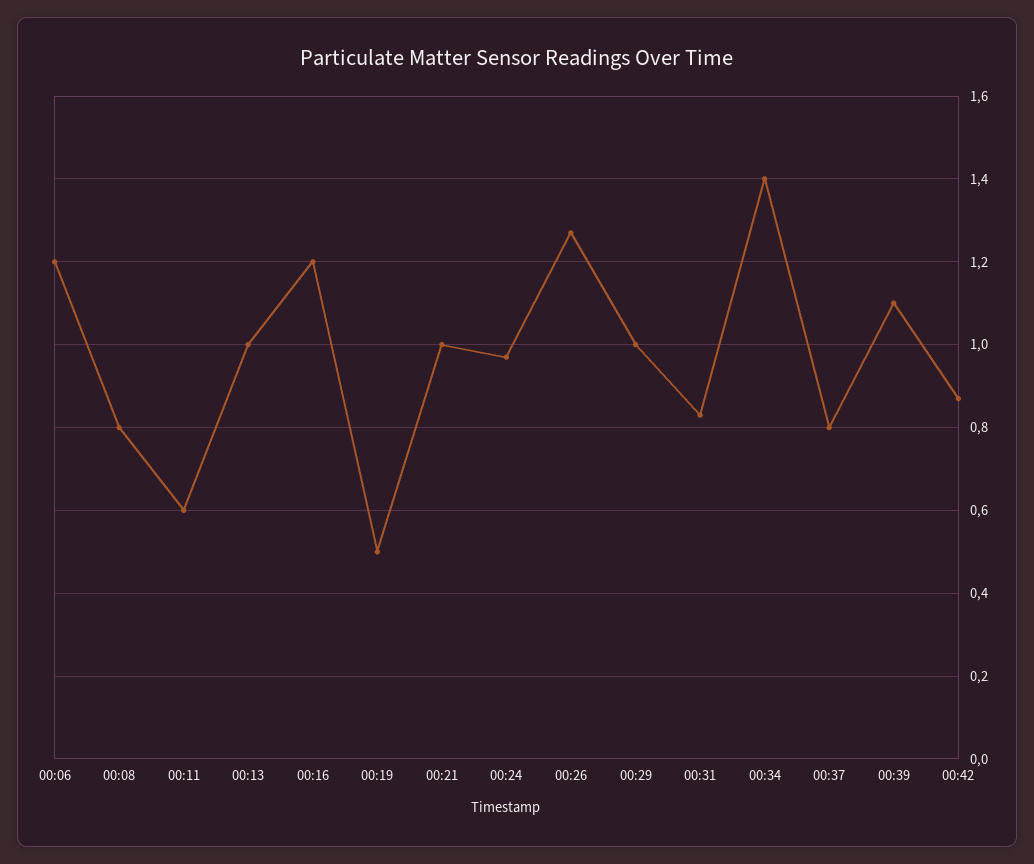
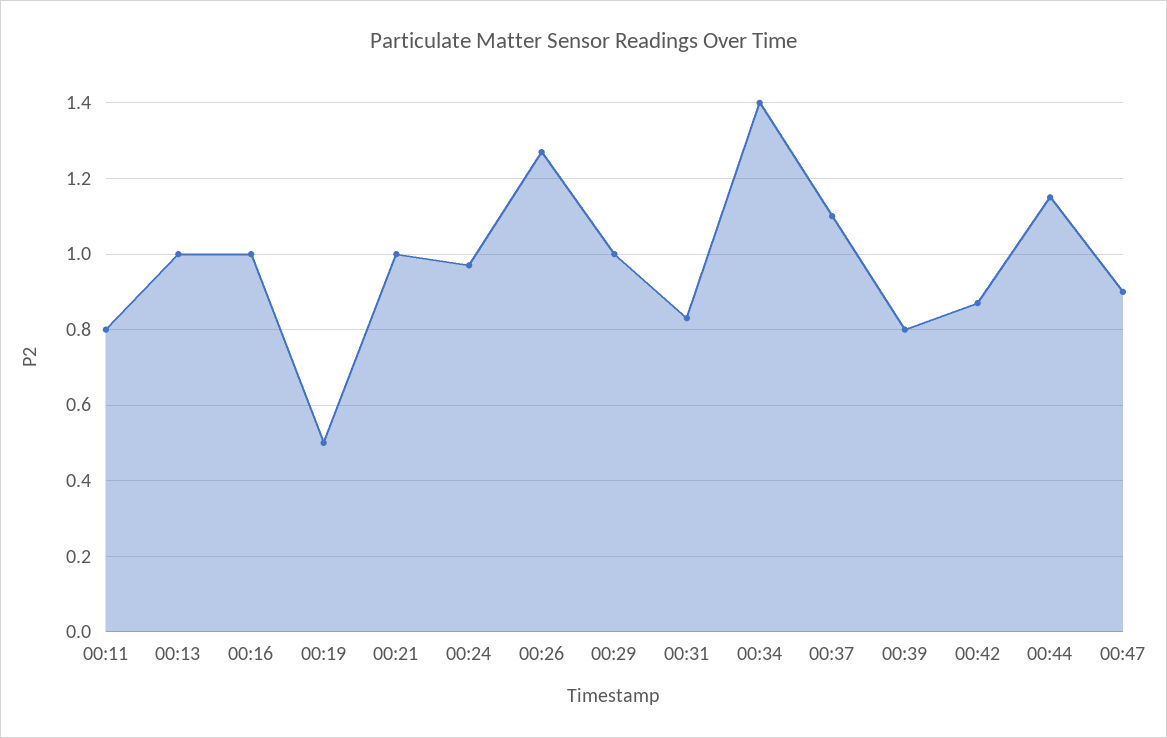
00:06: 1.2 -> none
00:08: 0.8 -> none
00:11: 0.6 -> 0.8
00:16: 1.2 -> 1
00:37: 0.8 -> 1.1
00:39: 1.1 -> 0.8
00:44: none -> 1.15
00:47: none -> 0.9

